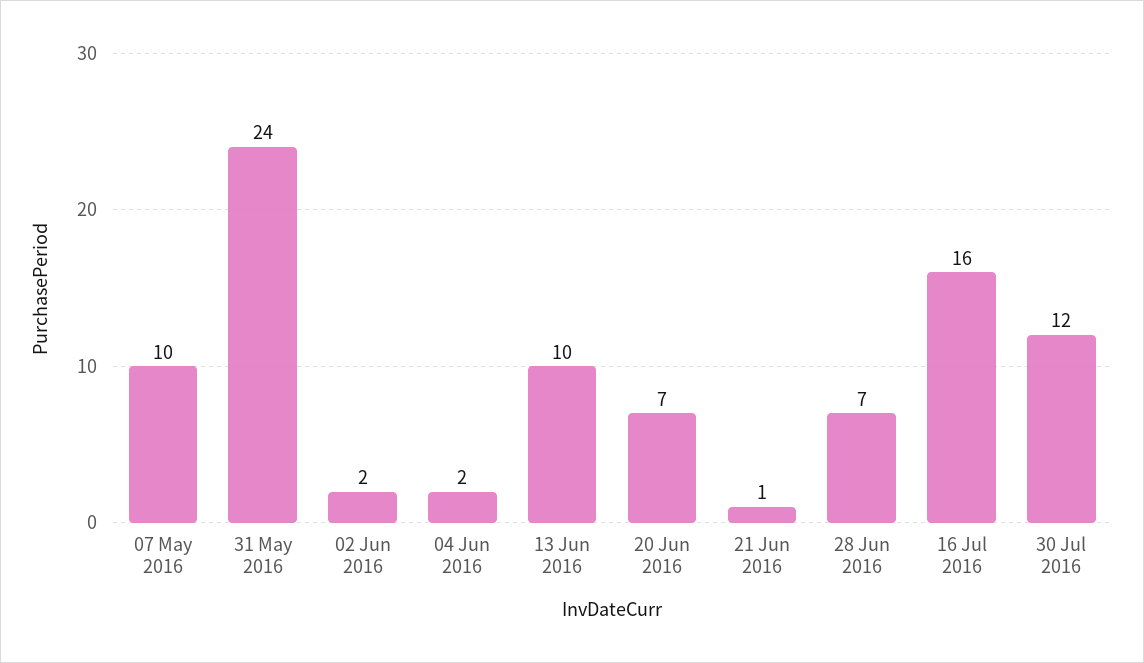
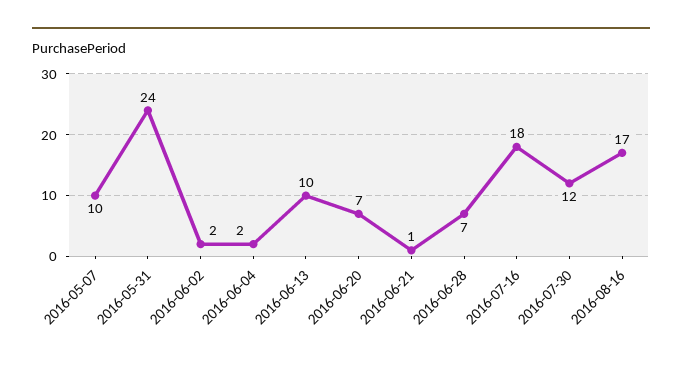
16 Jul 2016: 16 -> 18
2016-08-16: none -> 17

